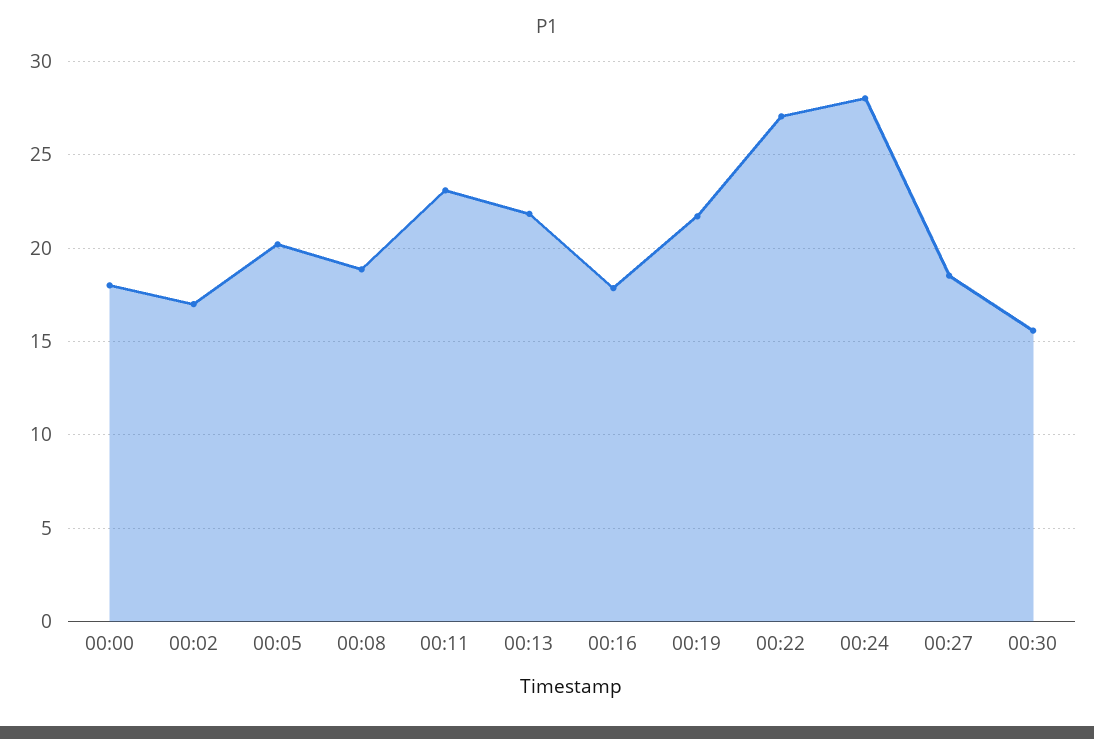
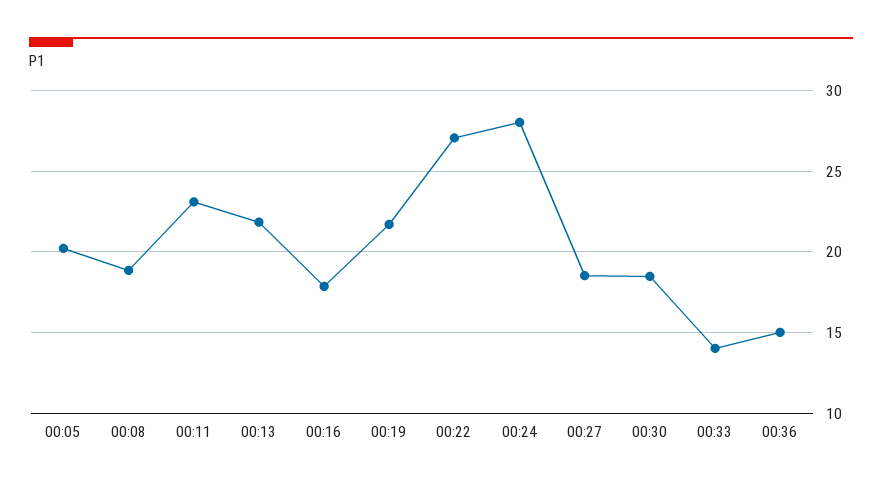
00:00: 18 -> none
00:02: 17 -> none
00:30: 15.5 -> 18.5
00:33: none -> 14
00:36: none -> 15

